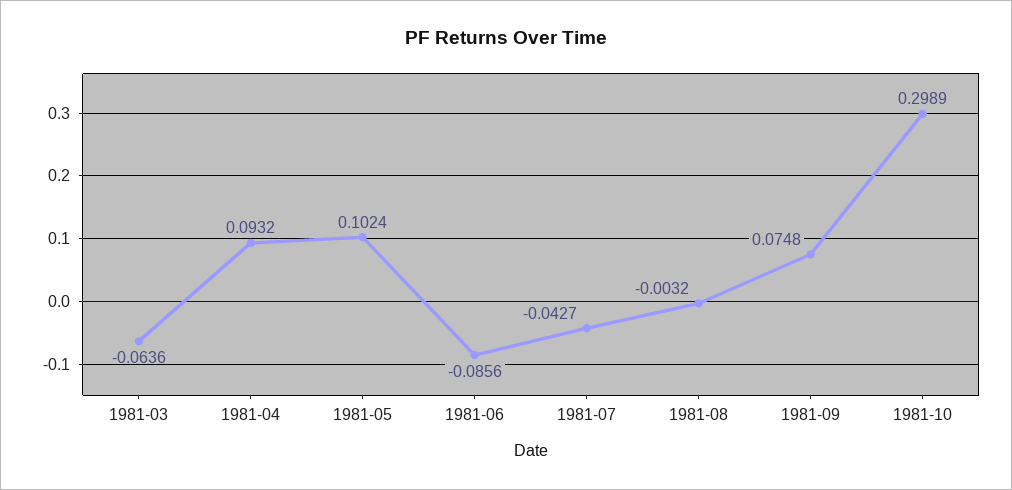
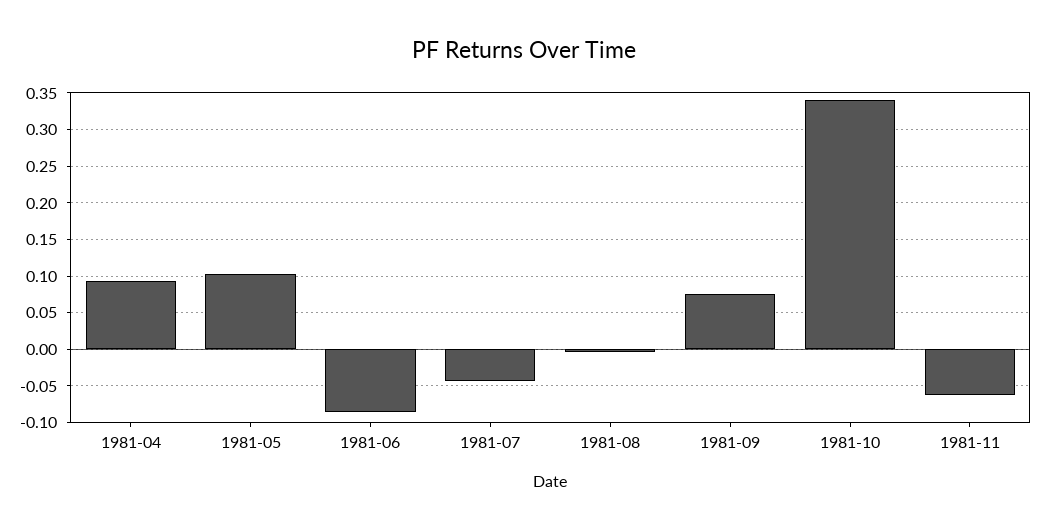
1981-03: -0.0636 -> none
1981-10: 0.2989 -> 0.34
1981-11: none -> -0.06

